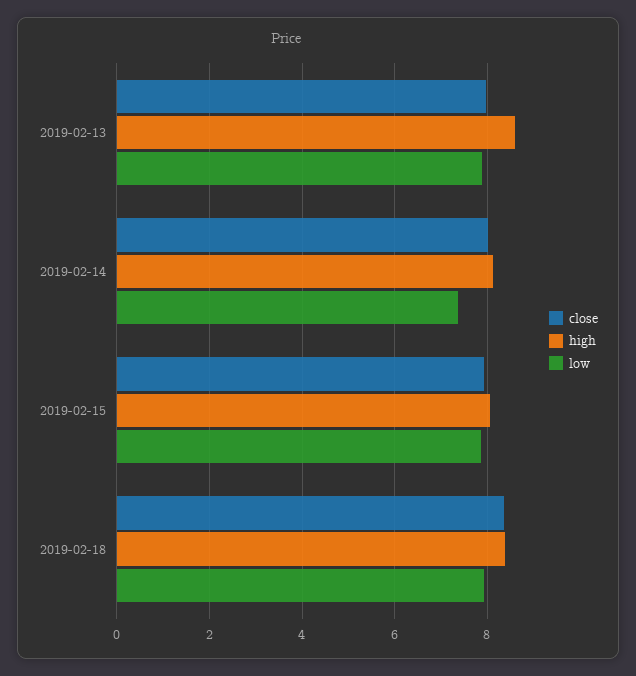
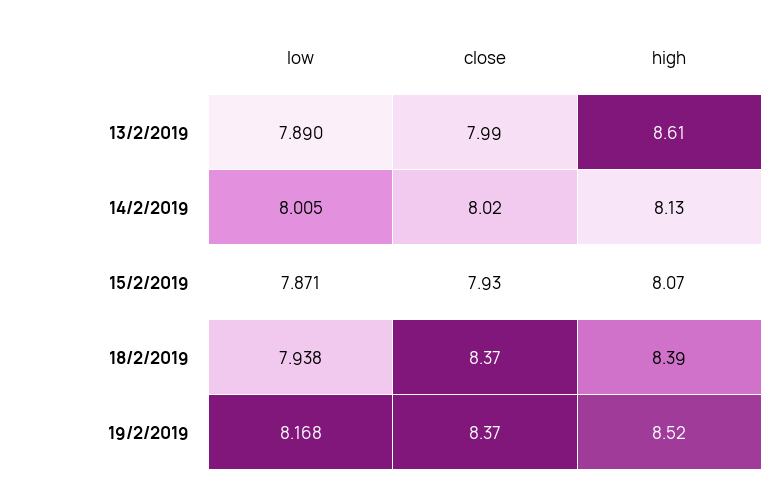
low, 2019-02-14: 7.4 -> 8.005
low, 19/2/2019: none -> 8.168
close, 19/2/2019: none -> 8.37
high, 19/2/2019: none -> 8.52

